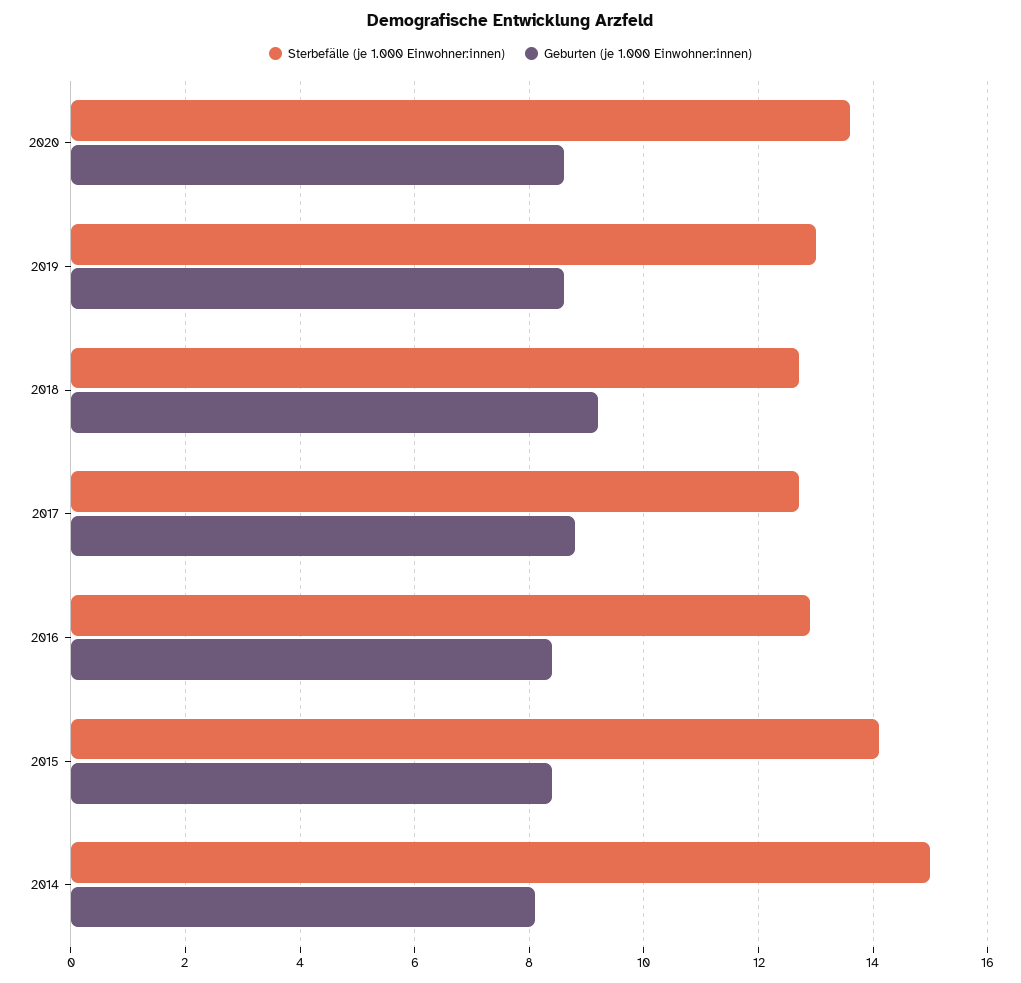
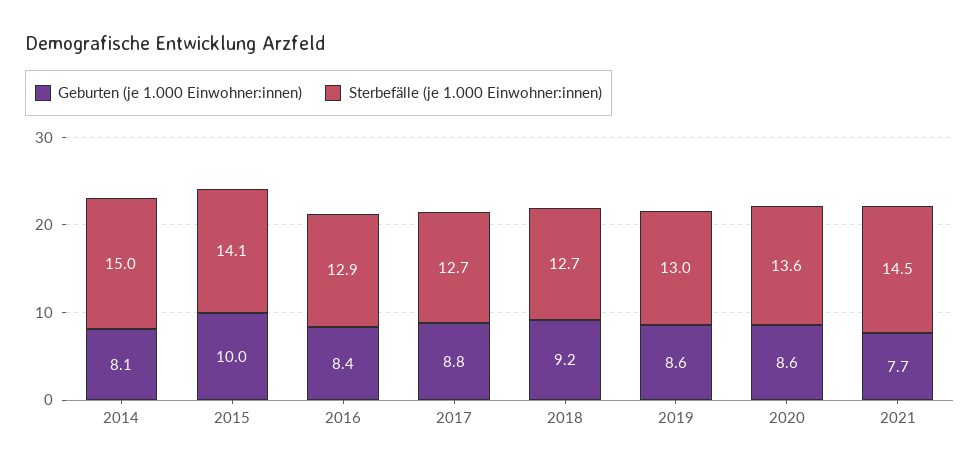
Geburten (je 1.000 Einwohner:innen), 2015: 8.5 -> 10
Geburten (je 1.000 Einwohner:innen), 2021: none -> 7.7
Sterbefälle (je 1.000 Einwohner:innen), 2021: none -> 14.5

